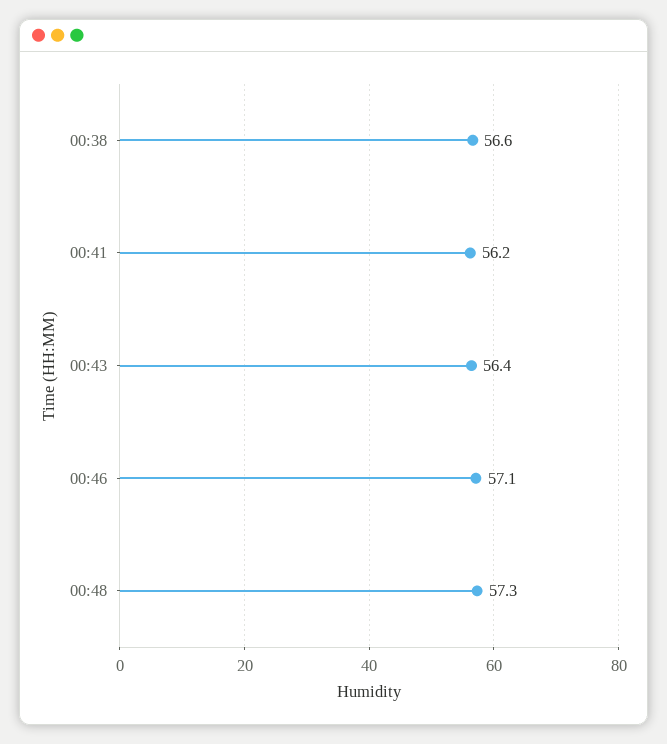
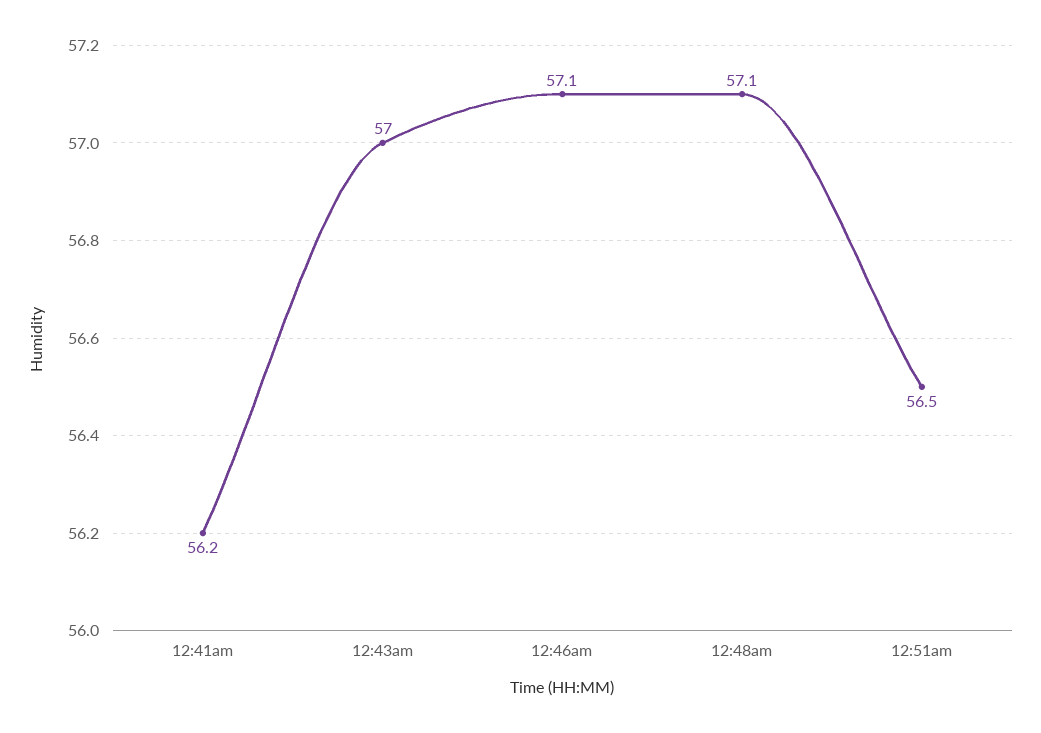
00:38: 56.6 -> none
00:43: 56.4 -> 57
00:48: 57.3 -> 57.1
12:51am: none -> 56.5

